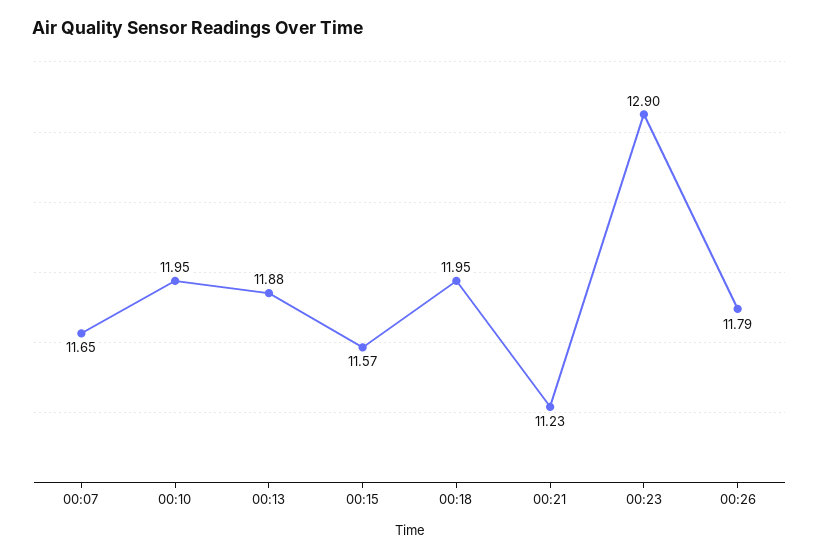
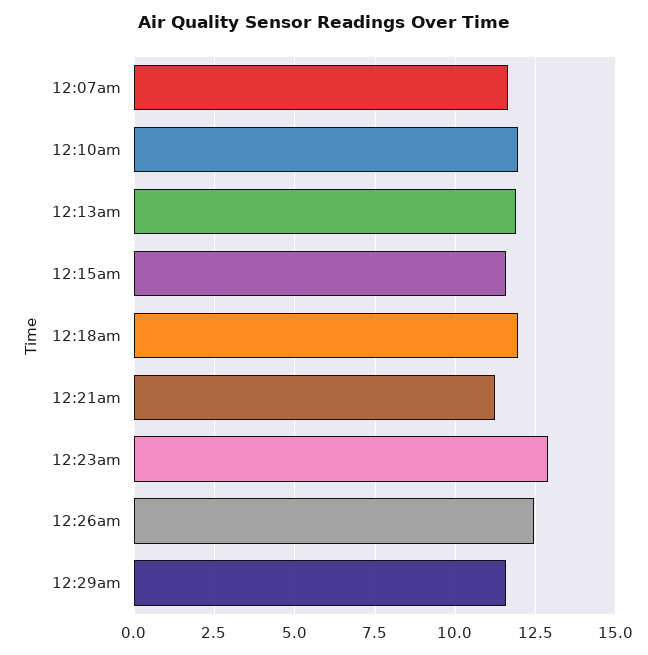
00:26: 11.79 -> 12.5
12:29am: none -> 11.5

